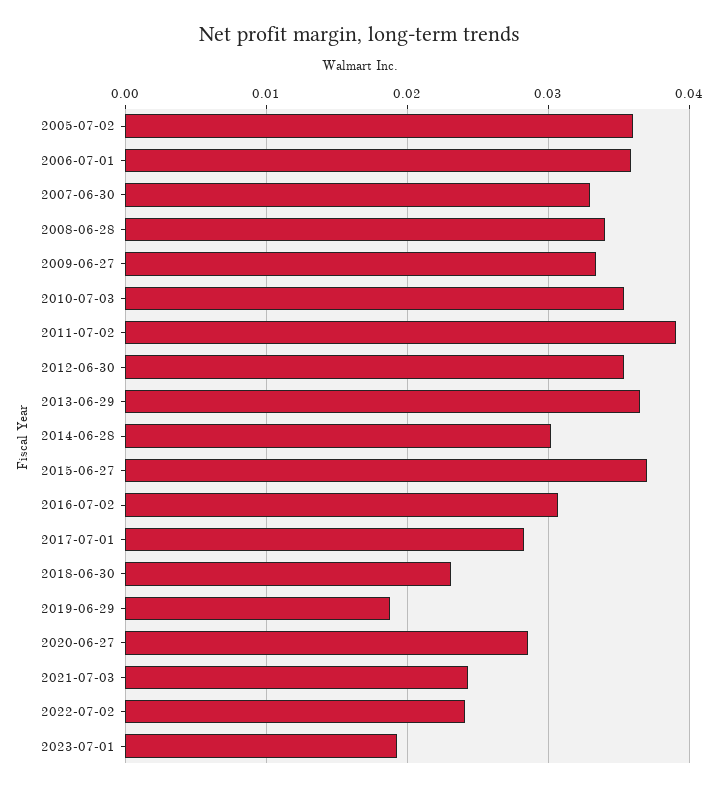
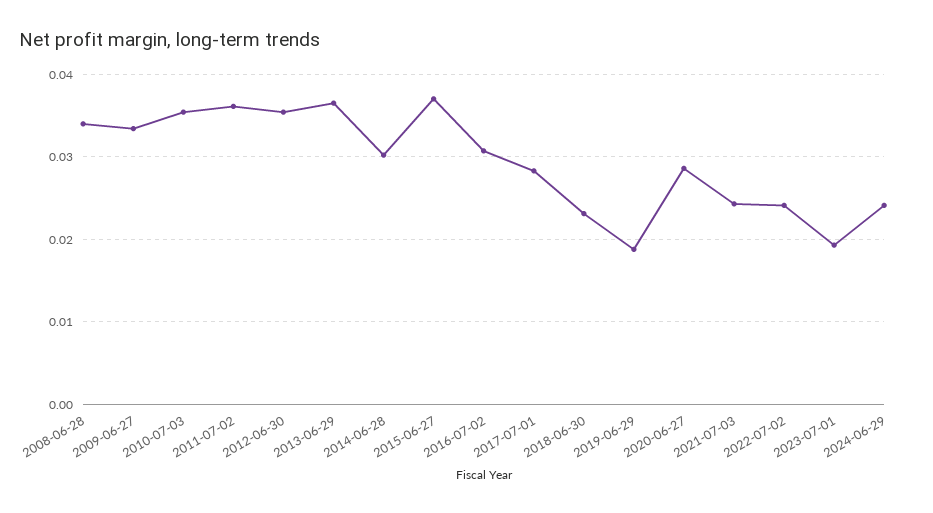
2005-07-02: 0.036 -> none
2006-07-01: 0.036 -> none
2007-06-30: 0.033 -> none
2011-07-02: 0.039 -> 0.036
2024-06-29: none -> 0.024

